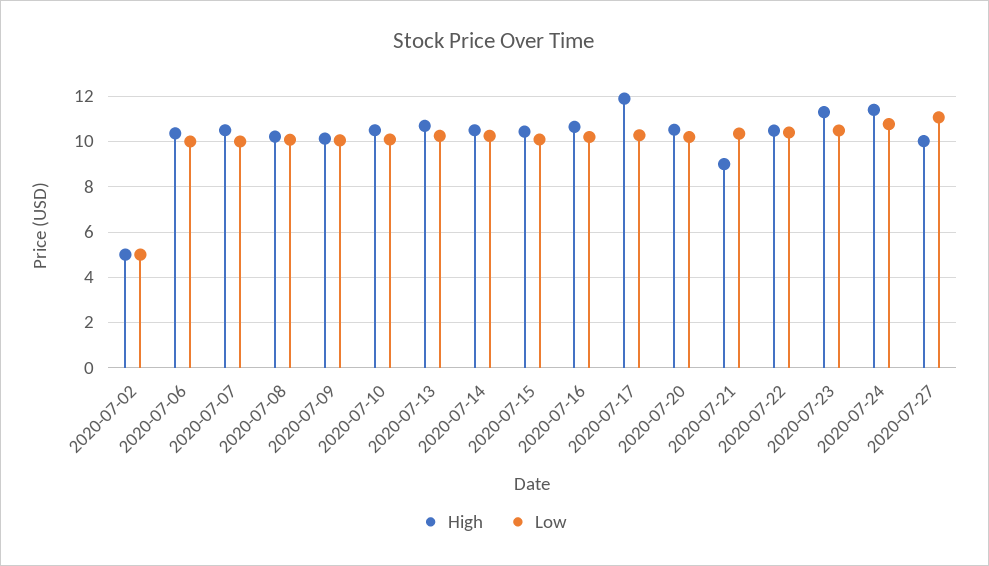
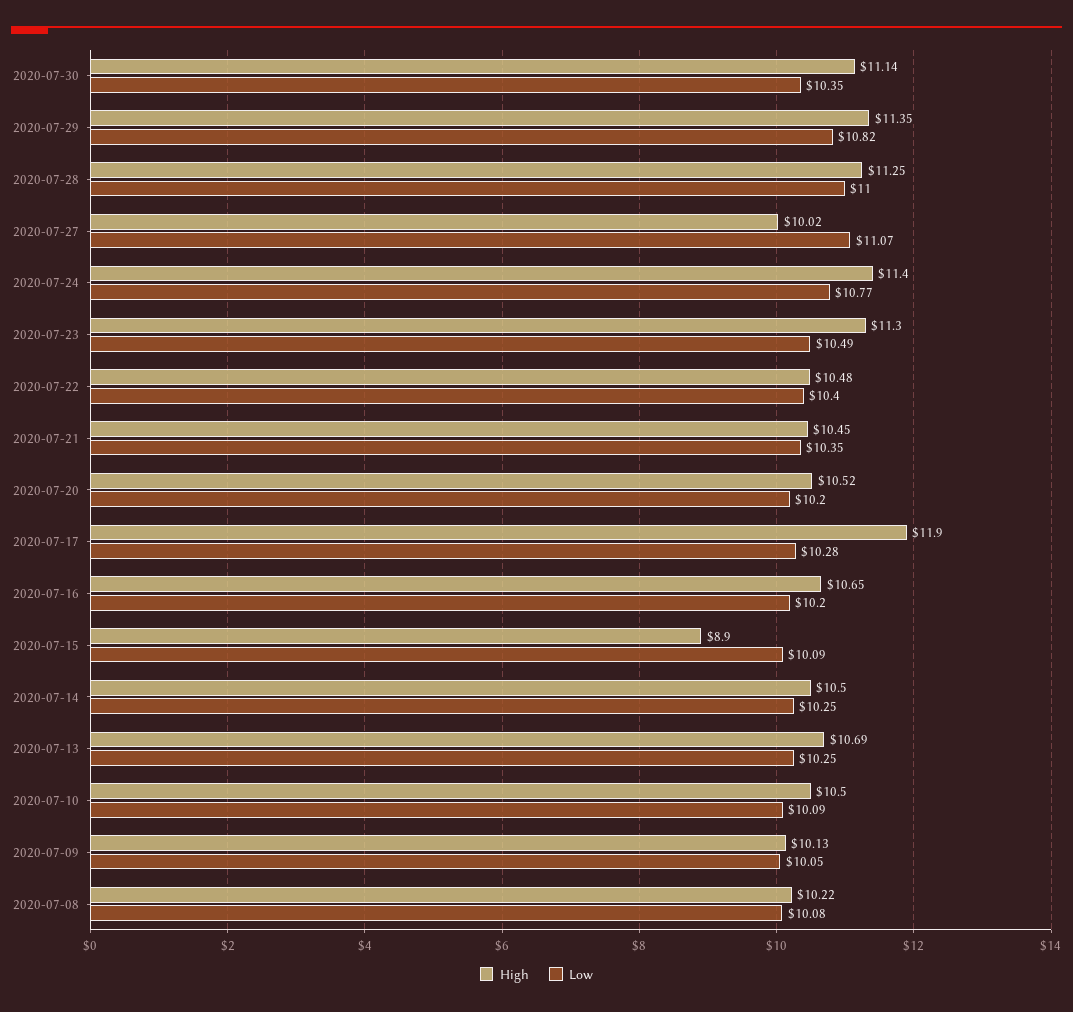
High, 2020-07-02: 5 -> none
Low, 2020-07-02: 5 -> none
High, 2020-07-06: 10.5 -> none
Low, 2020-07-06: 10 -> none
High, 2020-07-07: 10.5 -> none
Low, 2020-07-07: 10 -> none
High, 2020-07-15: 10.5 -> 8.9
High, 2020-07-21: 9 -> 10.45
High, 2020-07-30: none -> 11.14
Low, 2020-07-30: none -> 10.35
High, 2020-07-29: none -> 11.35
Low, 2020-07-29: none -> 10.82
High, 2020-07-28: none -> 11.25
Low, 2020-07-28: none -> 11

